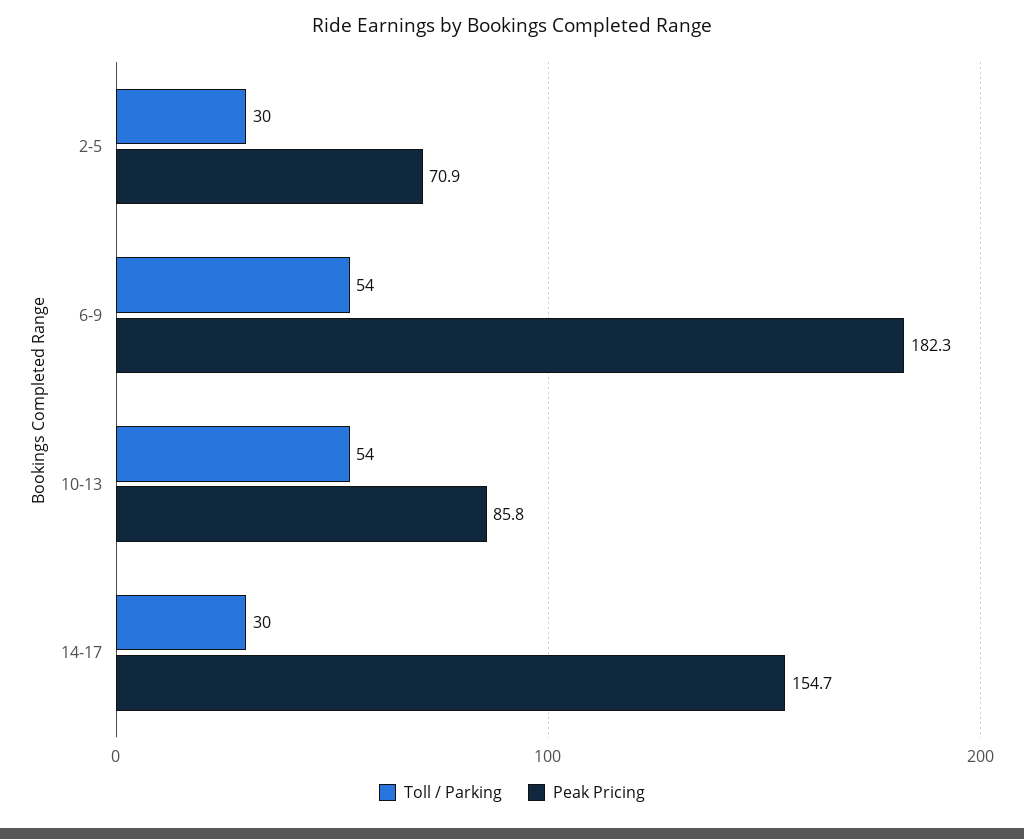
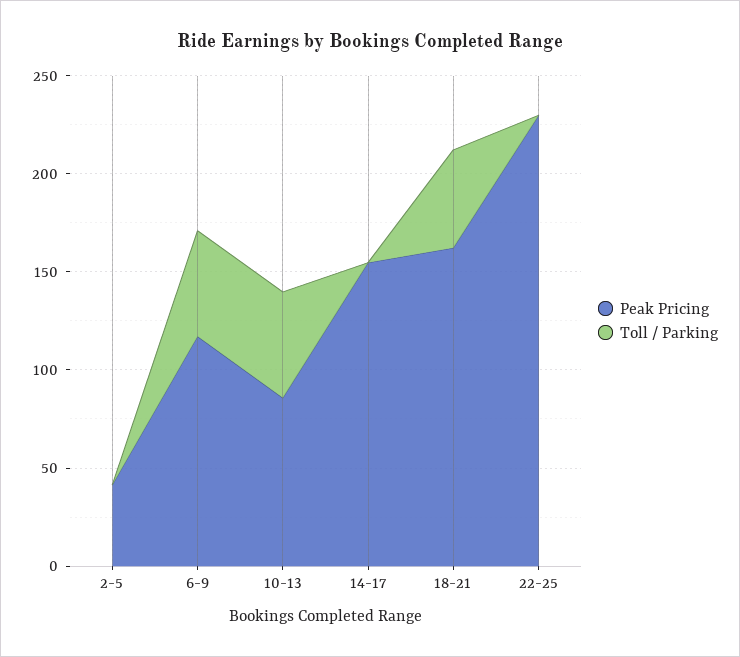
Toll / Parking, 2-5: 30 -> 0
Peak Pricing, 2-5: 70.9 -> 40
Peak Pricing, 6-9: 182.3 -> 120
Toll / Parking, 14-17: 30 -> 0
Peak Pricing, 18-21: none -> 160
Toll / Parking, 18-21: none -> 50
Peak Pricing, 22-25: none -> 230
Toll / Parking, 22-25: none -> 0

